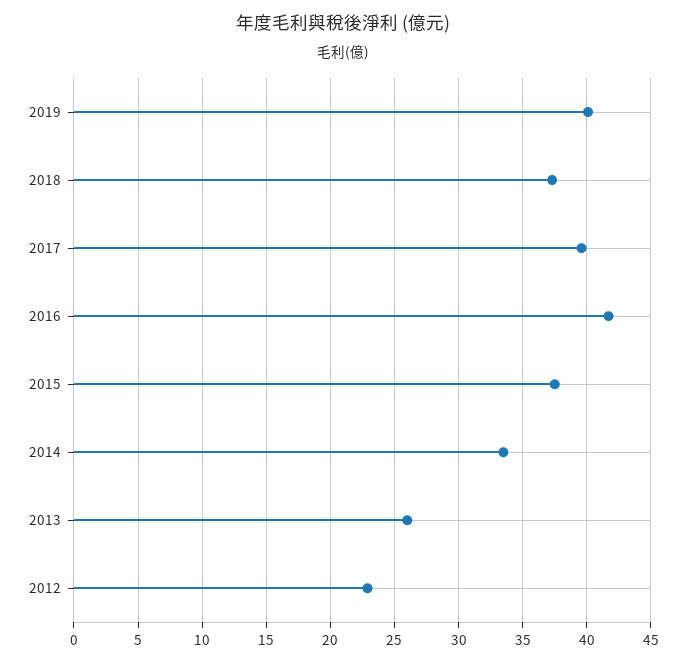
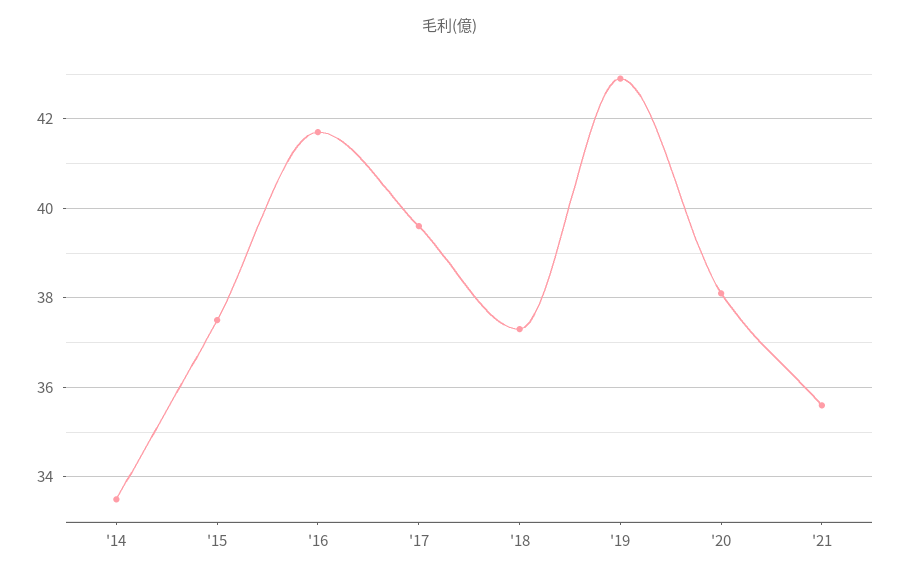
2019: 40 -> 43
2013: 26 -> none
2012: 23 -> none
'20: none -> 38
'21: none -> 35.5

